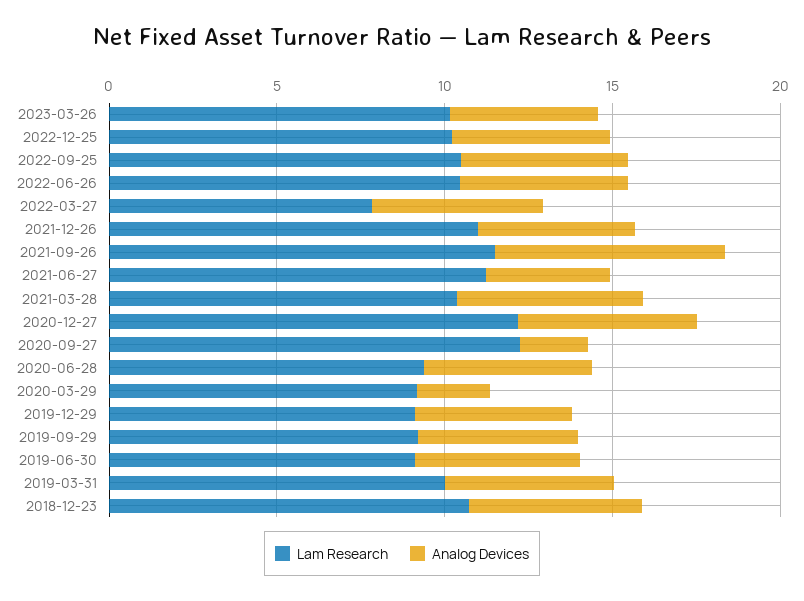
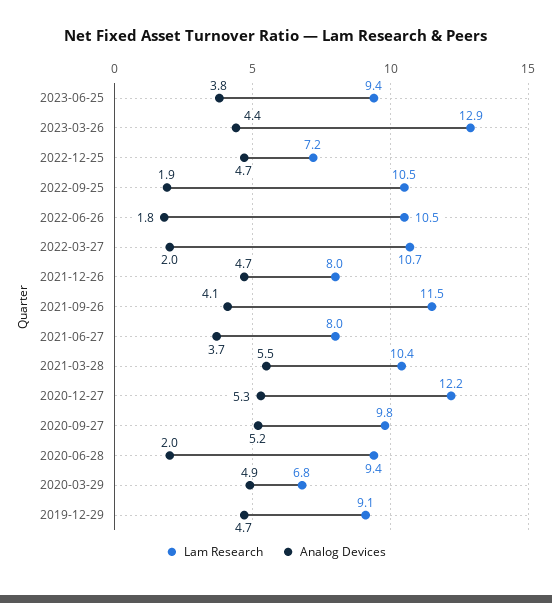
Lam Research, 2023-03-26: 10 -> 12.9
Lam Research, 2022-12-25: 10 -> 7.2
Analog Devices, 2022-09-25: 5 -> 1.9
Analog Devices, 2022-06-26: 5 -> 1.8
Lam Research, 2022-03-27: 8 -> 10.7
Analog Devices, 2022-03-27: 5 -> 2
Lam Research, 2021-12-26: 11 -> 8
Analog Devices, 2021-09-26: 7 -> 4.1
Lam Research, 2021-06-27: 11 -> 8
Lam Research, 2020-09-27: 12 -> 9.8
Analog Devices, 2020-09-27: 2 -> 5.2
Analog Devices, 2020-06-28: 5 -> 2
Lam Research, 2020-03-29: 9 -> 6.8
Analog Devices, 2020-03-29: 2 -> 4.9
Lam Research, 2019-09-29: 9 -> none
Analog Devices, 2019-09-29: 5 -> none
Lam Research, 2019-06-30: 9 -> none
Analog Devices, 2019-06-30: 5 -> none
Lam Research, 2019-03-31: 10 -> none
Analog Devices, 2019-03-31: 5 -> none
Lam Research, 2018-12-23: 11 -> none
Analog Devices, 2018-12-23: 5 -> none
Lam Research, 2023-06-25: none -> 9.4
Analog Devices, 2023-06-25: none -> 3.8

